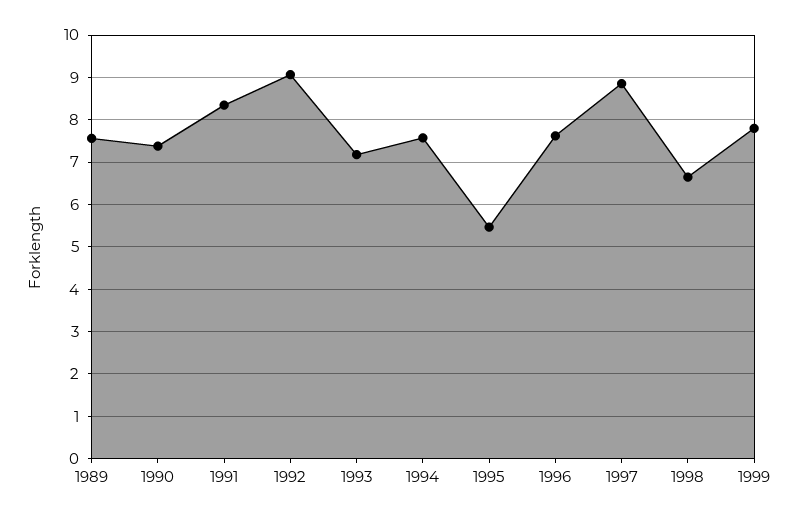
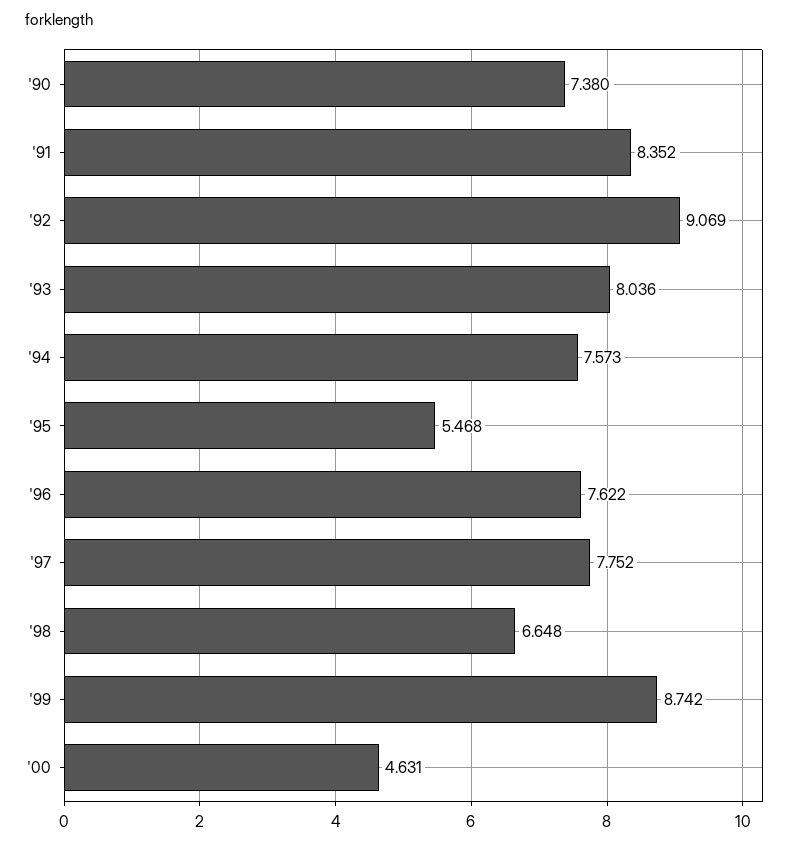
1989: 7.6 -> none
1993: 7.2 -> 8.036
1997: 8.8 -> 7.752
1999: 7.8 -> 8.742
'00: none -> 4.631

